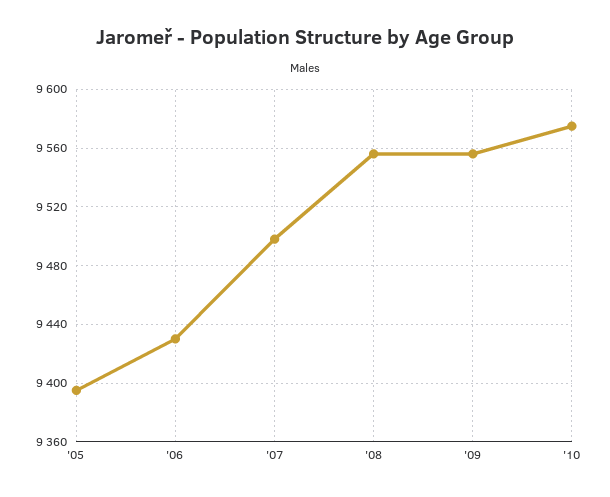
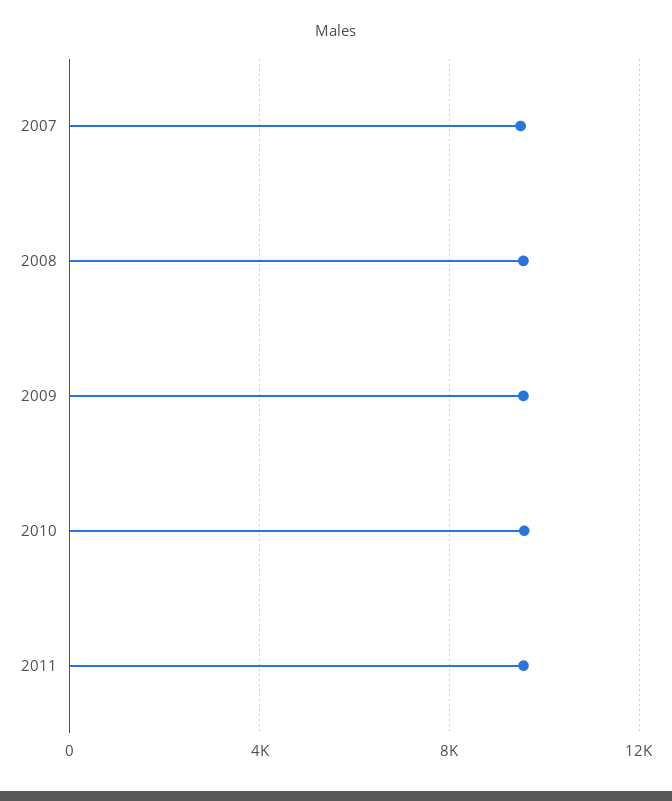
'05: 9395 -> none
'06: 9430 -> none
2011: none -> 9500

